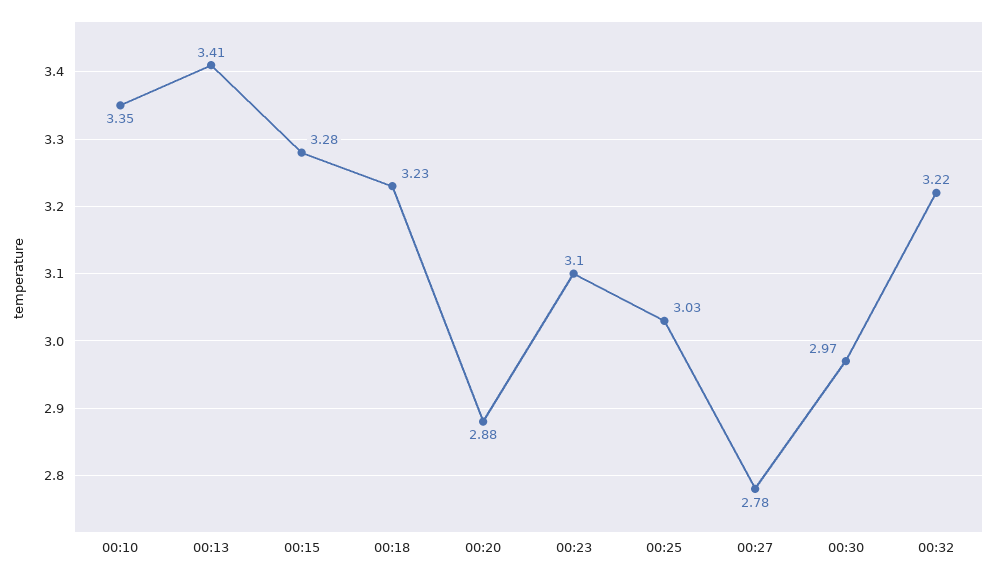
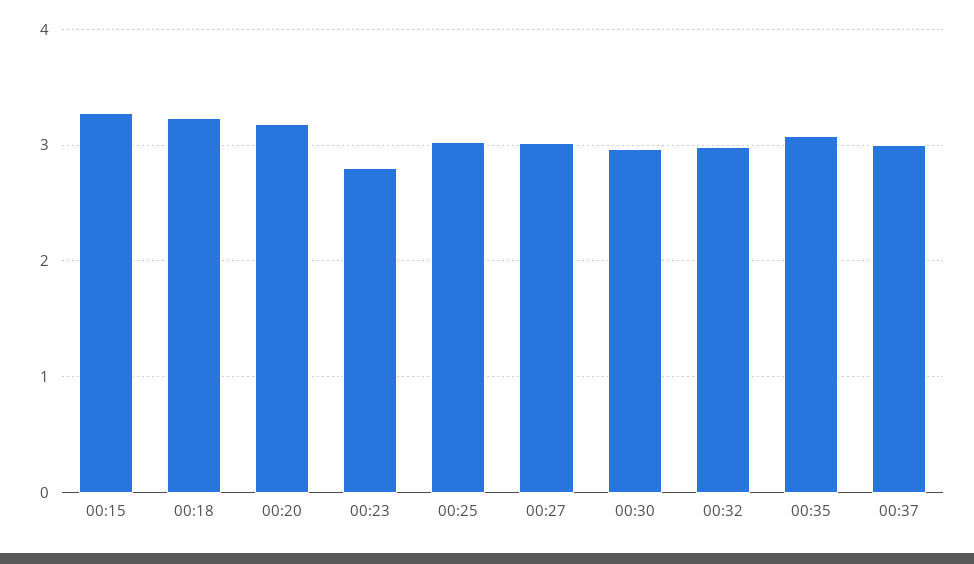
00:10: 3.35 -> none
00:13: 3.41 -> none
00:20: 2.88 -> 3.2
00:23: 3.1 -> 2.8
00:27: 2.78 -> 3
00:32: 3.22 -> 3
00:35: none -> 3.1
00:37: none -> 3

